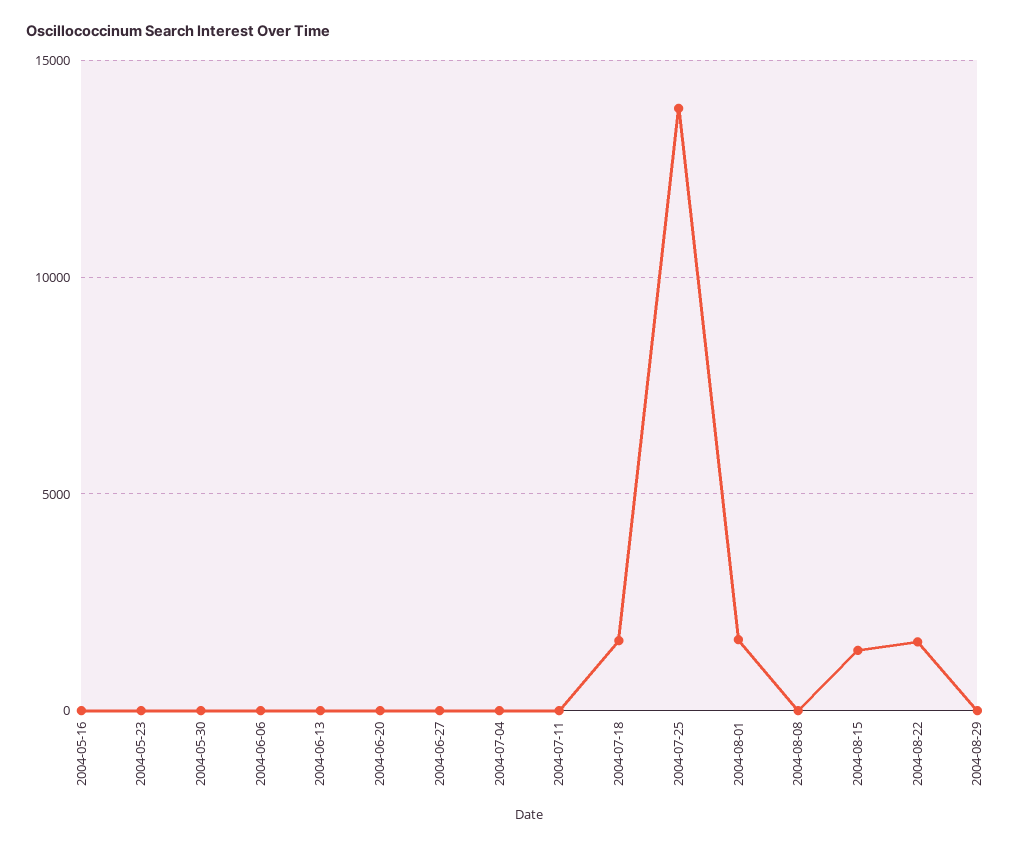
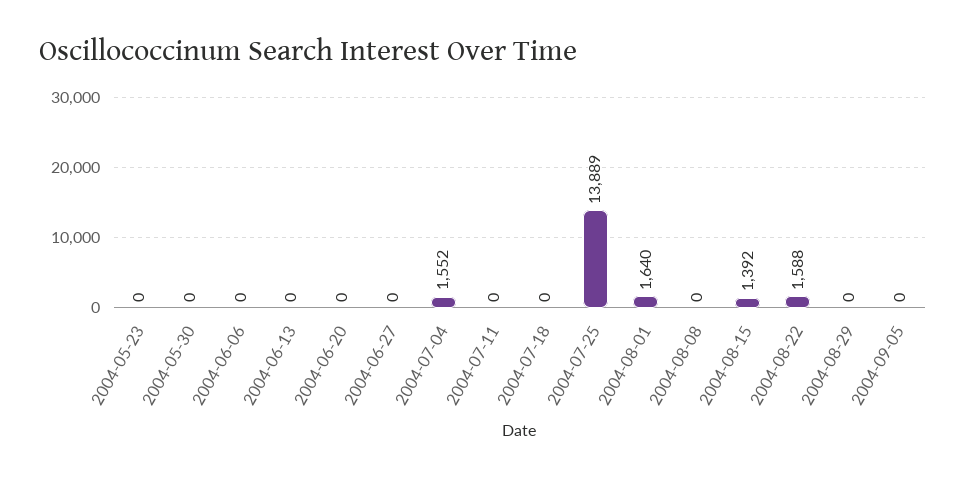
2004-05-16: 0 -> none
2004-07-04: 0 -> 1552
2004-07-18: 1500 -> 0
2004-09-05: none -> 0

